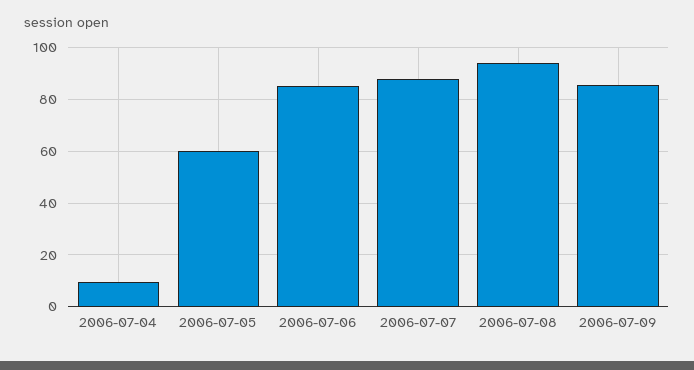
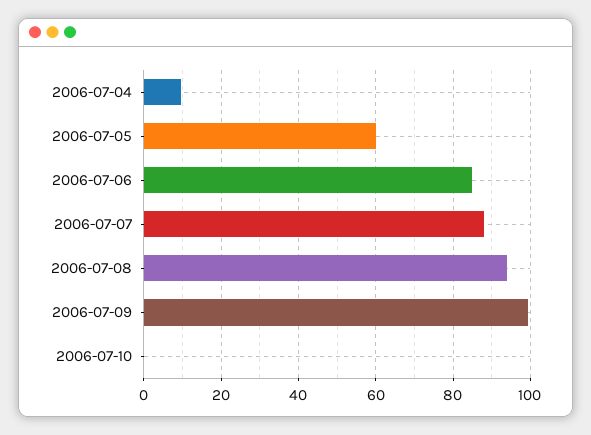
2006-07-09: 85 -> 100
2006-07-10: none -> 0

